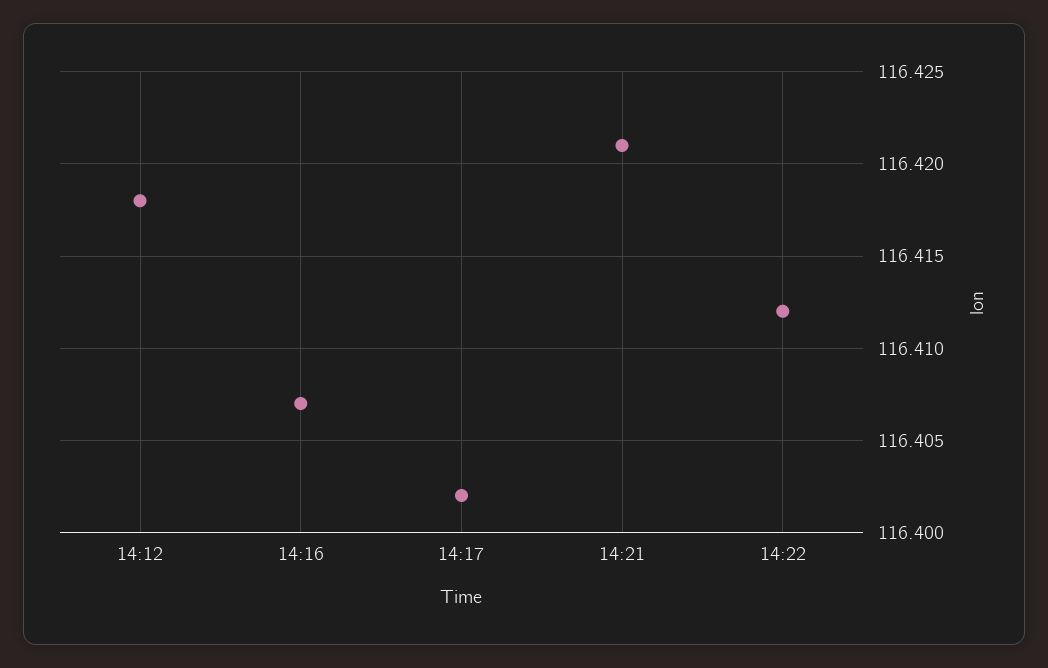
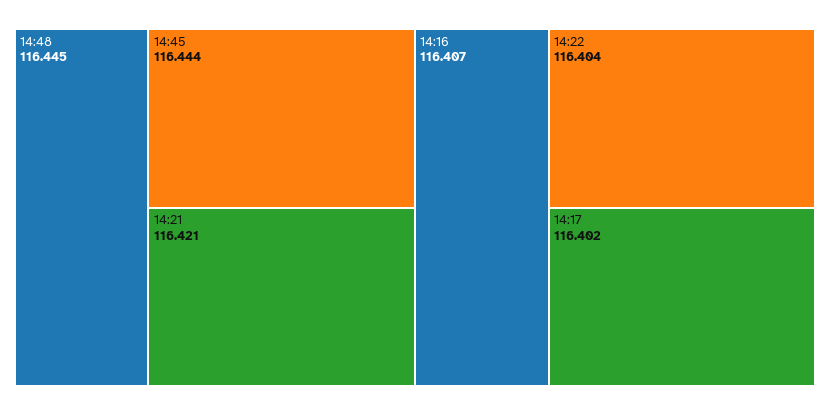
14:12: 116.418 -> none
14:22: 116.412 -> 116.404
14:48: none -> 116.445
14:45: none -> 116.444

